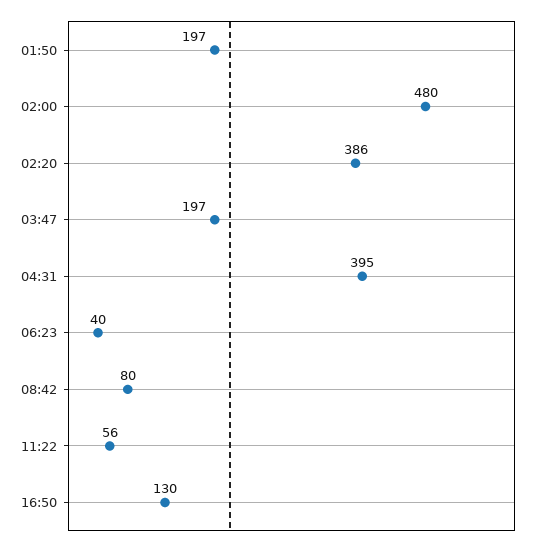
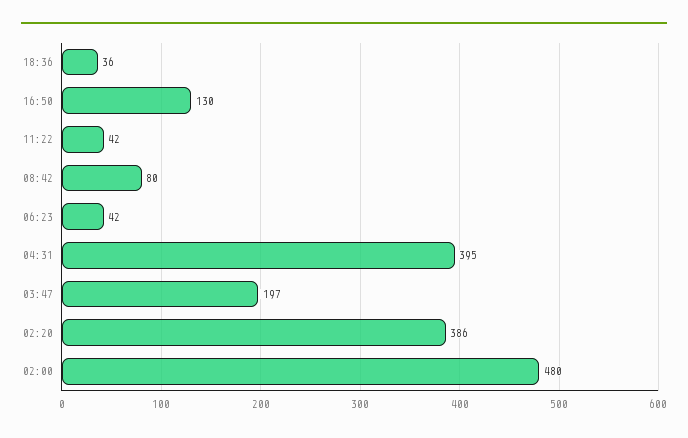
01:50: 197 -> none
06:23: 40 -> 42
11:22: 56 -> 42
18:36: none -> 36

